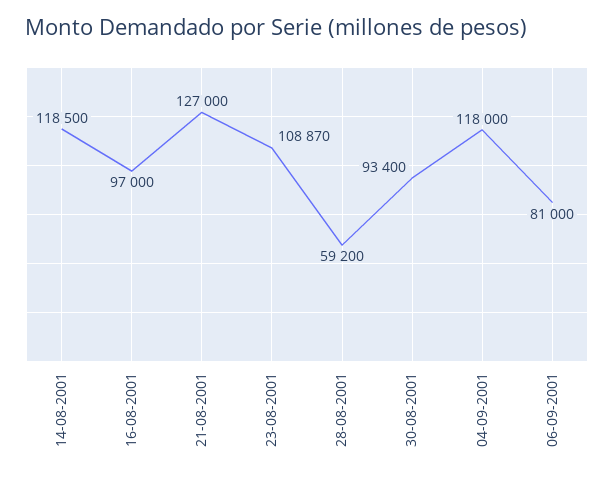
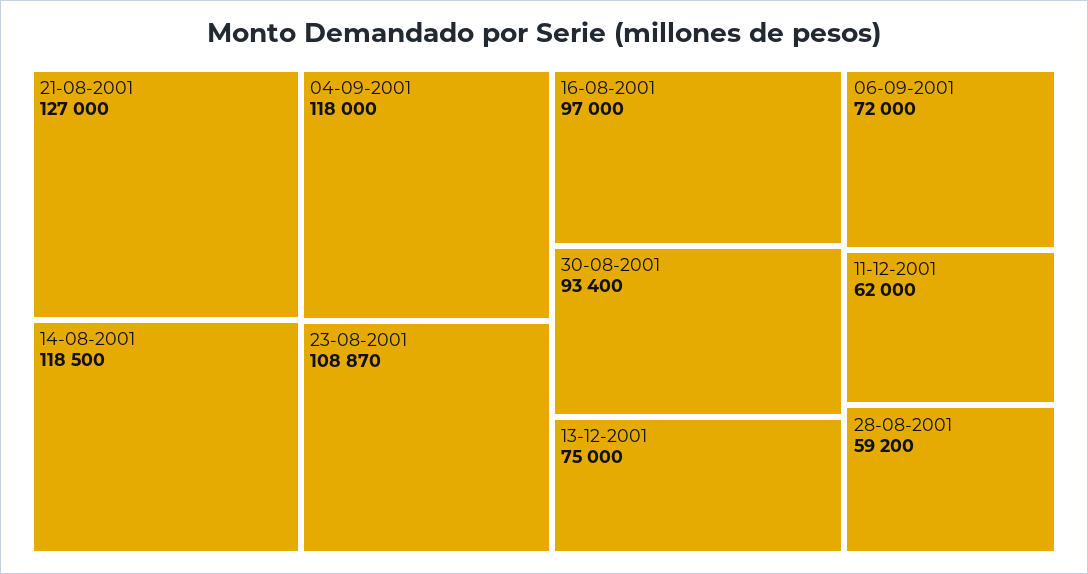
06-09-2001: 81000 -> 72000
13-12-2001: none -> 75000
11-12-2001: none -> 62000

